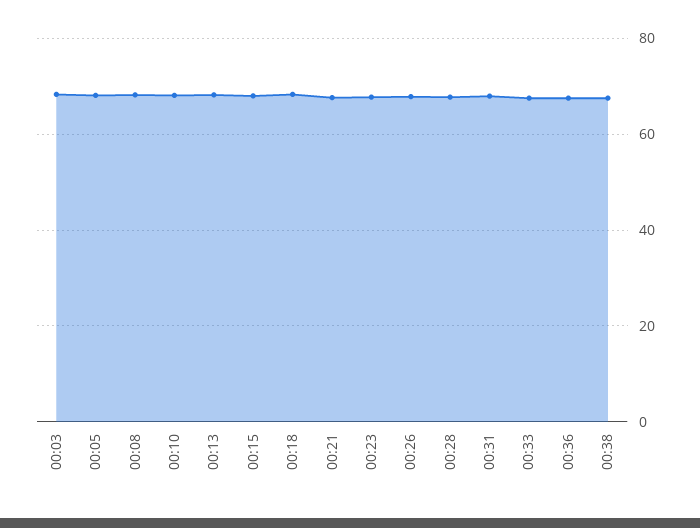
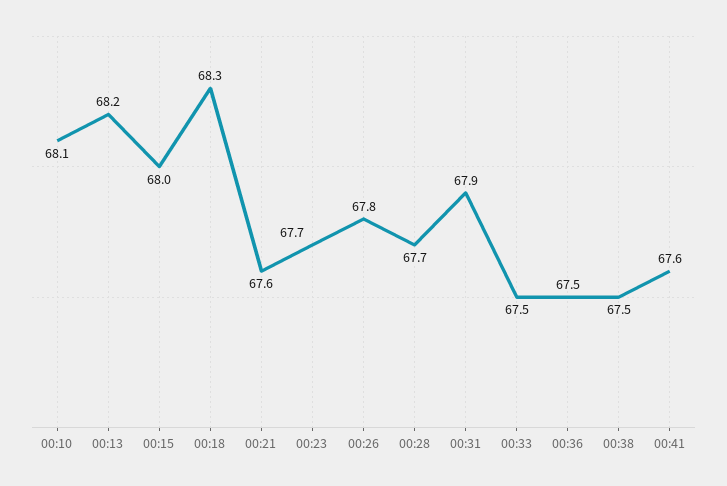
00:03: 68 -> none
00:05: 68 -> none
00:08: 68 -> none
00:41: none -> 67.6

